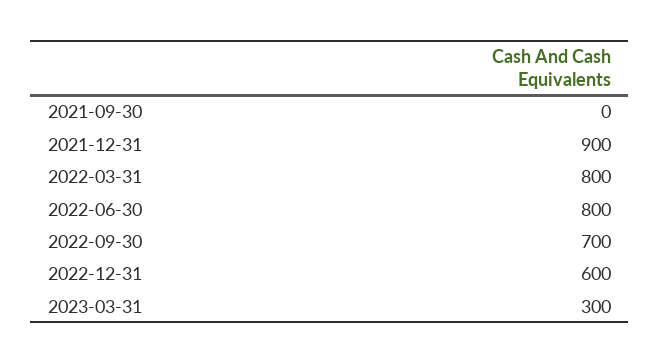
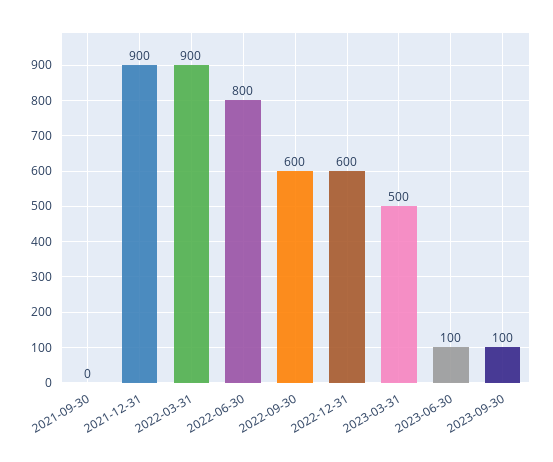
2022-03-31: 800 -> 900
2022-09-30: 700 -> 600
2023-03-31: 300 -> 500
2023-06-30: none -> 100
2023-09-30: none -> 100

